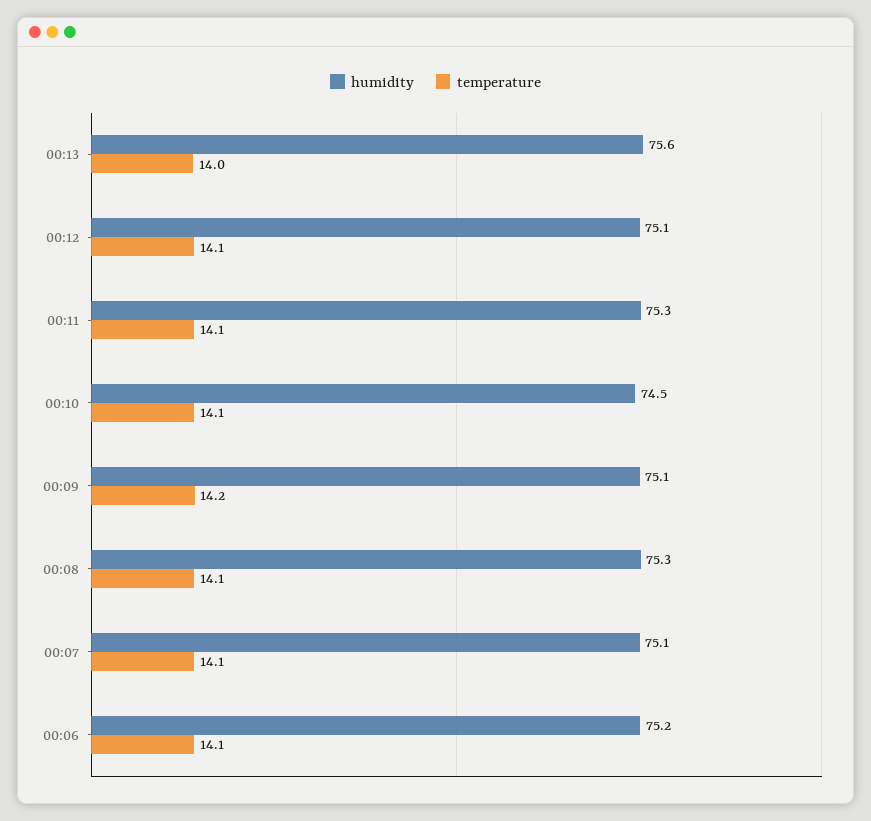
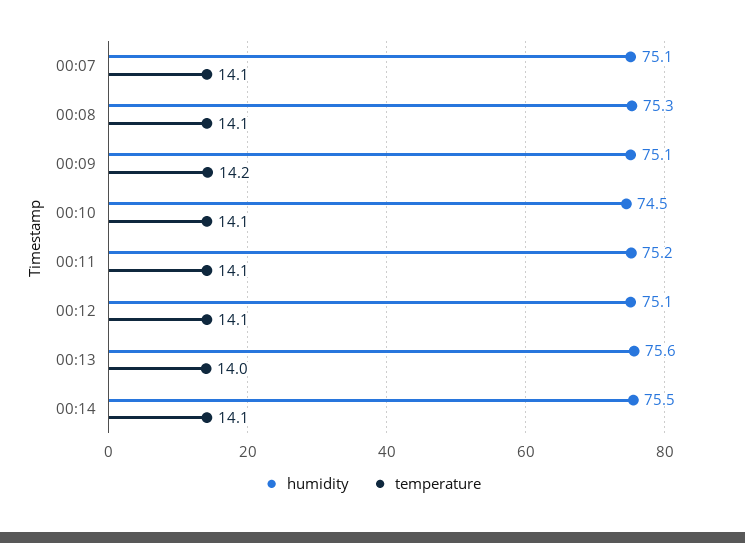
humidity, 00:11: 75.3 -> 75.2
humidity, 00:06: 75.2 -> none
temperature, 00:06: 14.1 -> none
humidity, 00:14: none -> 75.5
temperature, 00:14: none -> 14.1

